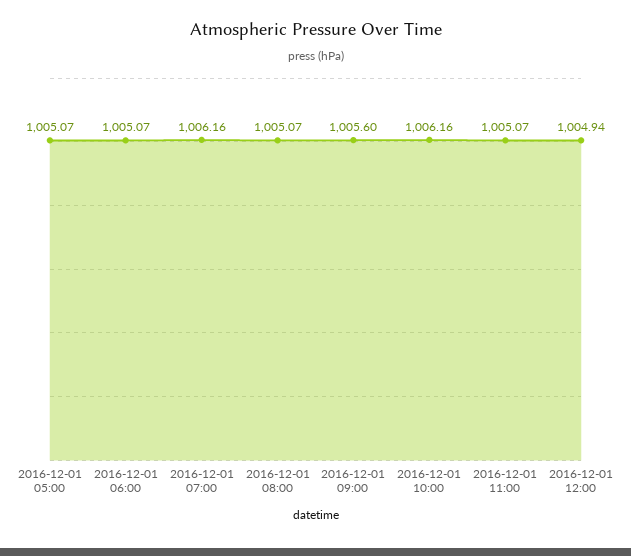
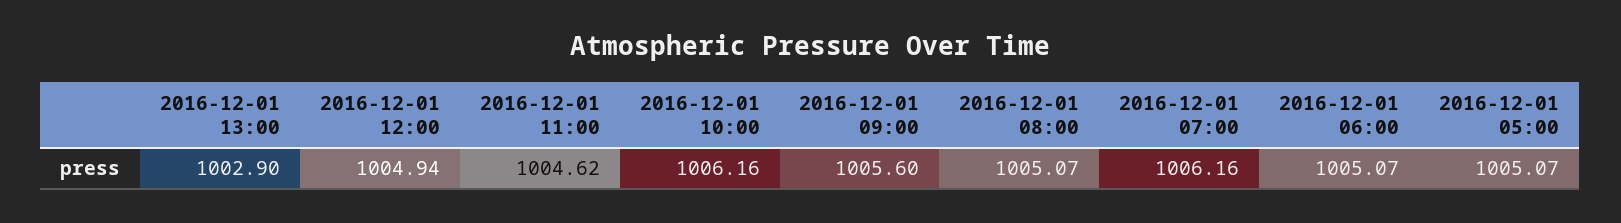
2016-12-01 11:00: 1005.07 -> 1004.62
2016-12-01 13:00: none -> 1002.9

